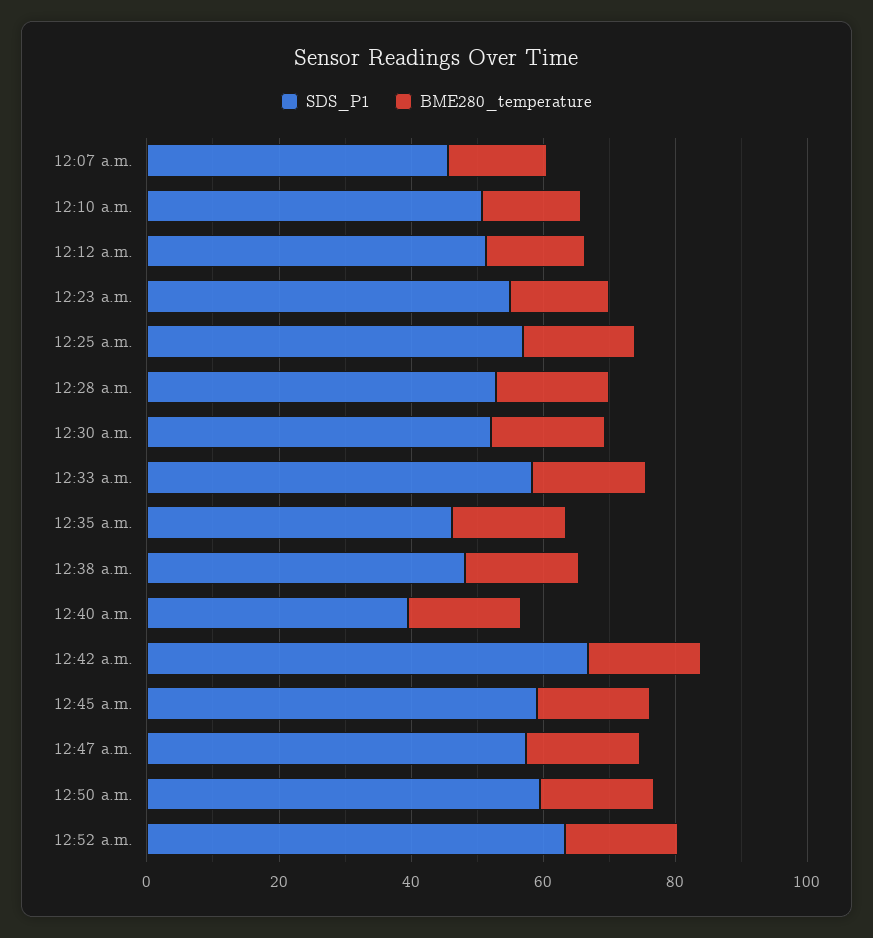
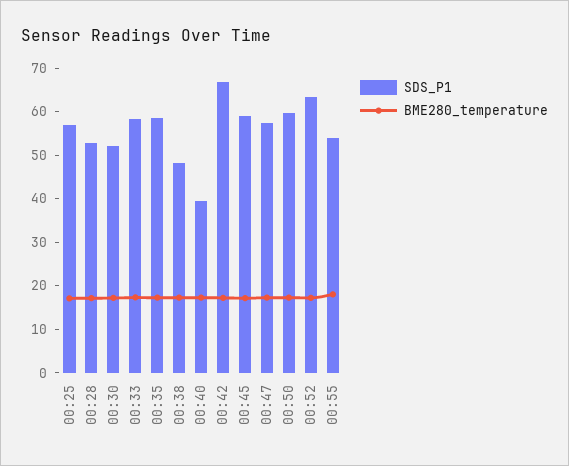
SDS_P1, 12:07 a.m.: 45 -> none
BME280_temperature, 12:07 a.m.: 15 -> none
SDS_P1, 12:10 a.m.: 50 -> none
BME280_temperature, 12:10 a.m.: 15 -> none
SDS_P1, 12:12 a.m.: 50 -> none
BME280_temperature, 12:12 a.m.: 15 -> none
SDS_P1, 12:23 a.m.: 55 -> none
BME280_temperature, 12:23 a.m.: 15 -> none
SDS_P1, 12:35 a.m.: 45 -> 58
SDS_P1, 00:55: none -> 54
BME280_temperature, 00:55: none -> 18

